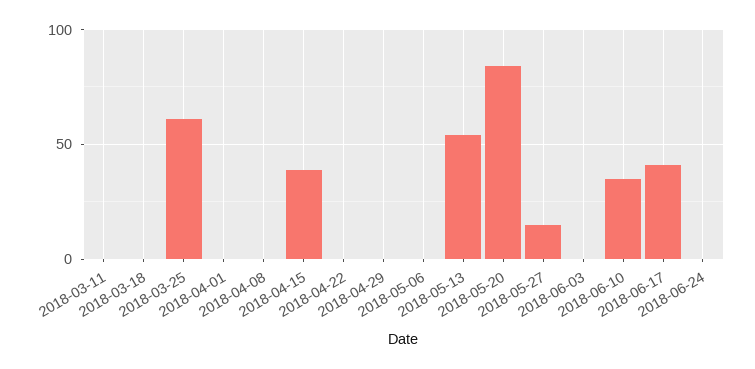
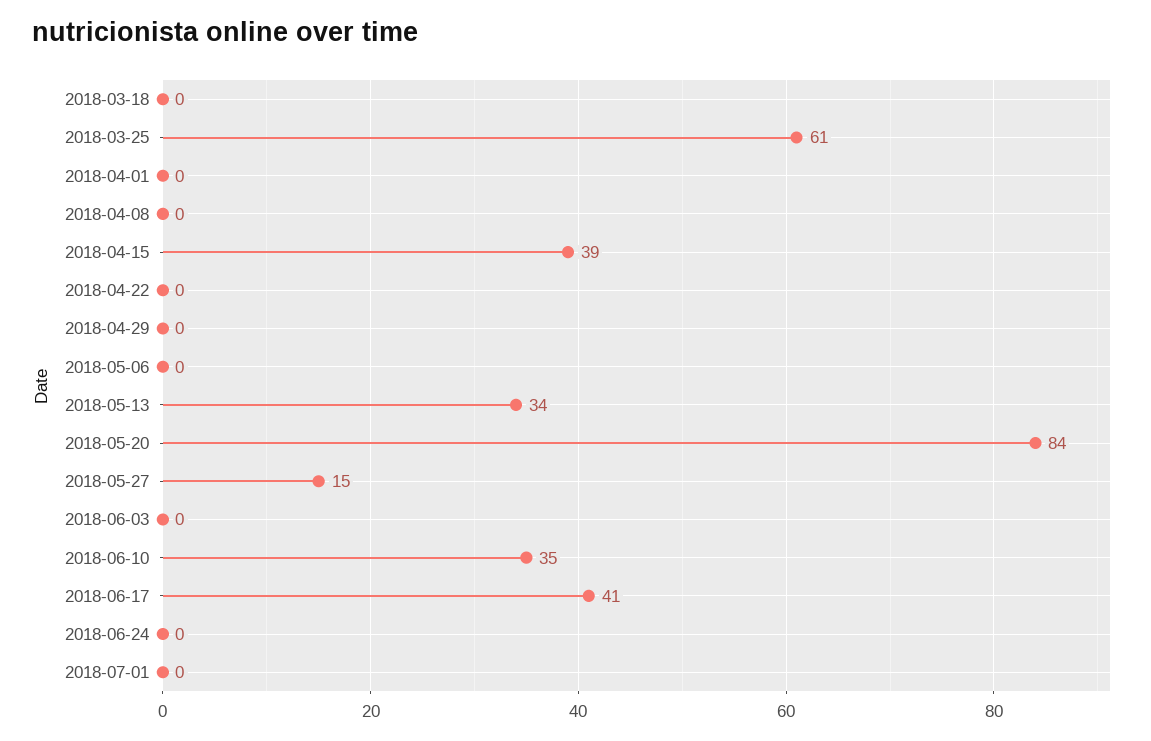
2018-03-11: 0 -> none
2018-05-13: 55 -> 34
2018-07-01: none -> 0

